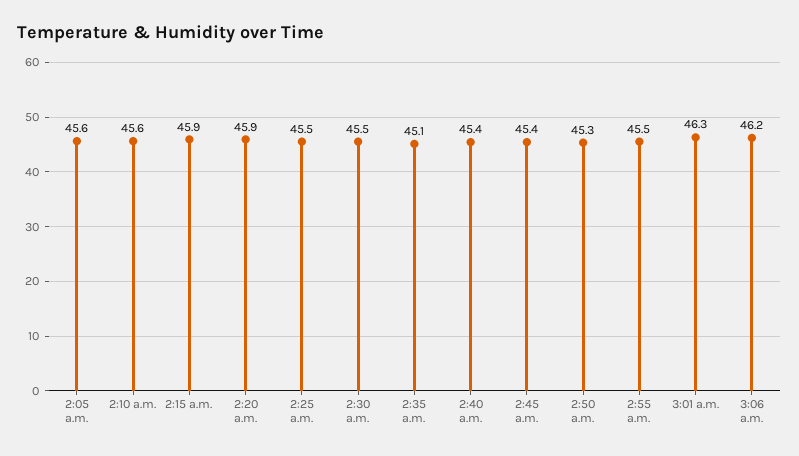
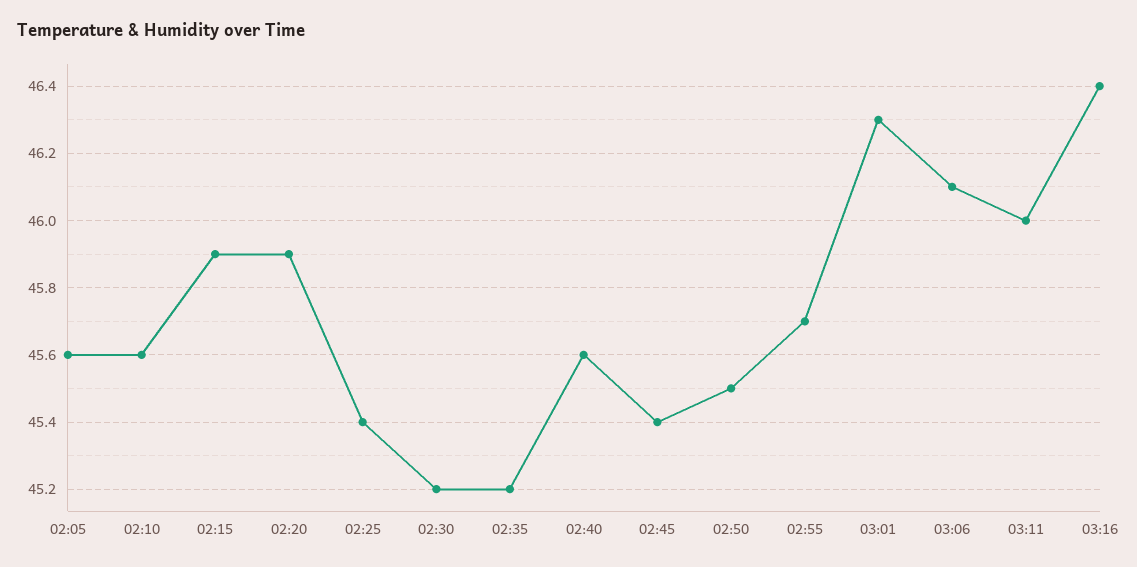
2:25 a.m.: 45.5 -> 45.4
2:30 a.m.: 45.5 -> 45.2
2:35 a.m.: 45.1 -> 45.2
2:40 a.m.: 45.4 -> 45.6
2:50 a.m.: 45.3 -> 45.5
2:55 a.m.: 45.5 -> 45.7
3:06 a.m.: 46.2 -> 46.1
03:11: none -> 46
03:16: none -> 46.4

